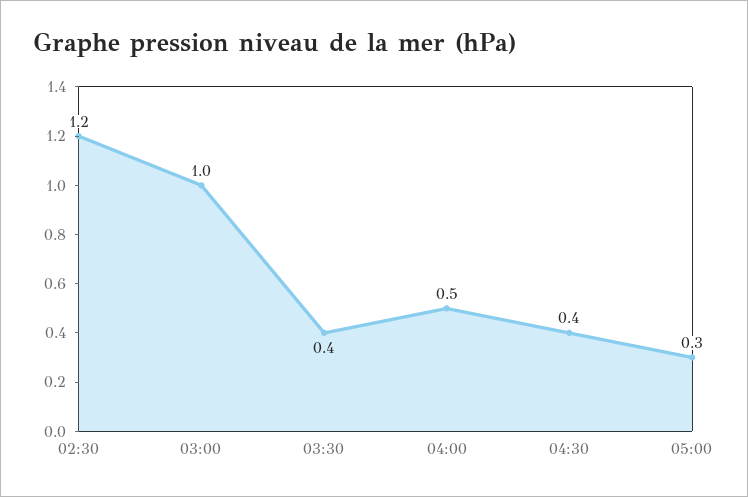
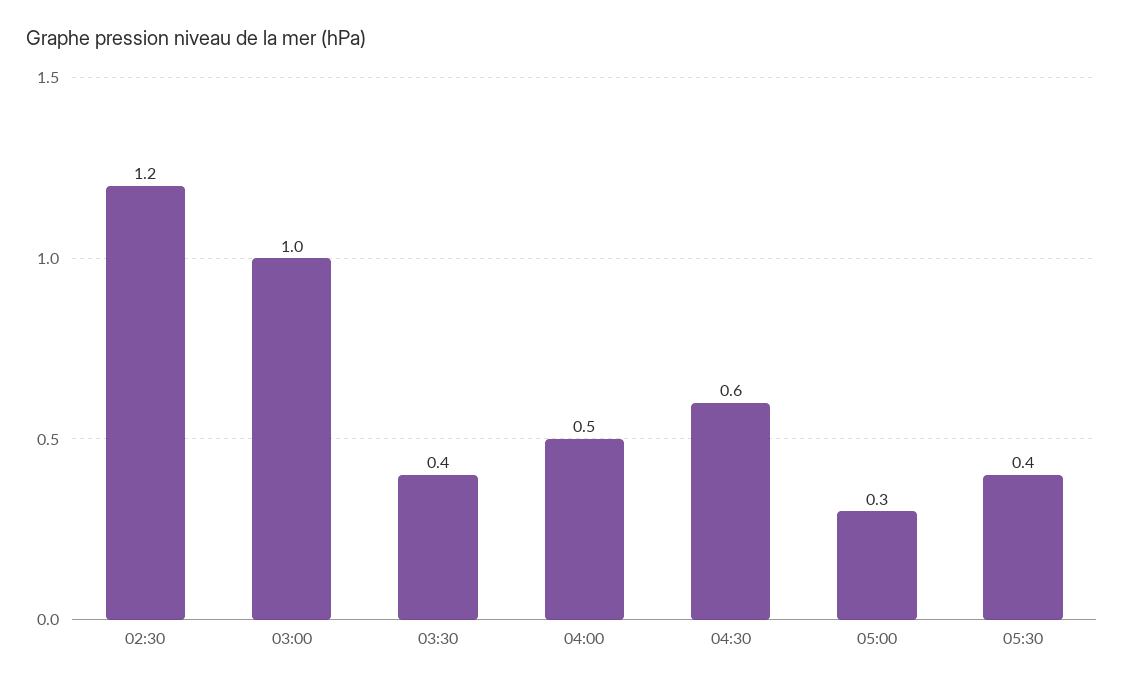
04:30: 0.4 -> 0.6
05:30: none -> 0.4

